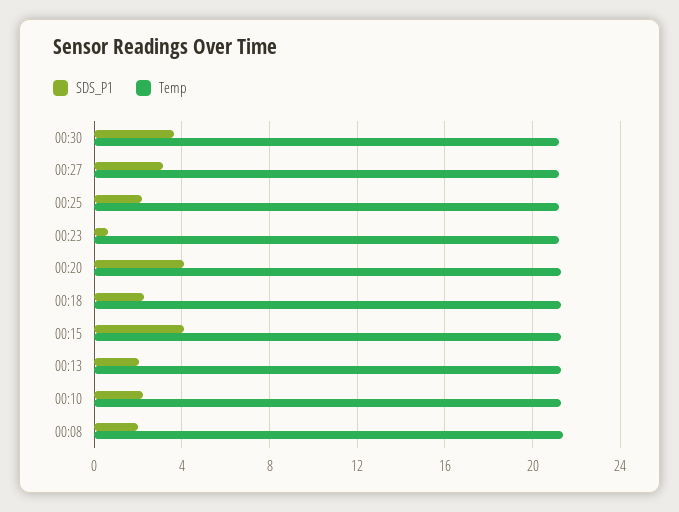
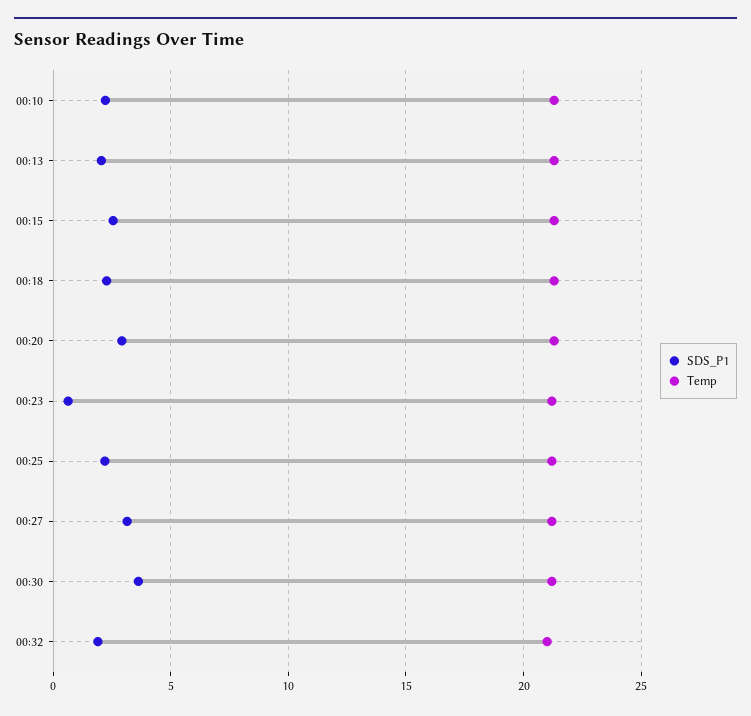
SDS_P1, 00:20: 4 -> 3
SDS_P1, 00:15: 4 -> 2.5
SDS_P1, 00:08: 2 -> none
Temp, 00:08: 21.5 -> none
SDS_P1, 00:32: none -> 2
Temp, 00:32: none -> 21

